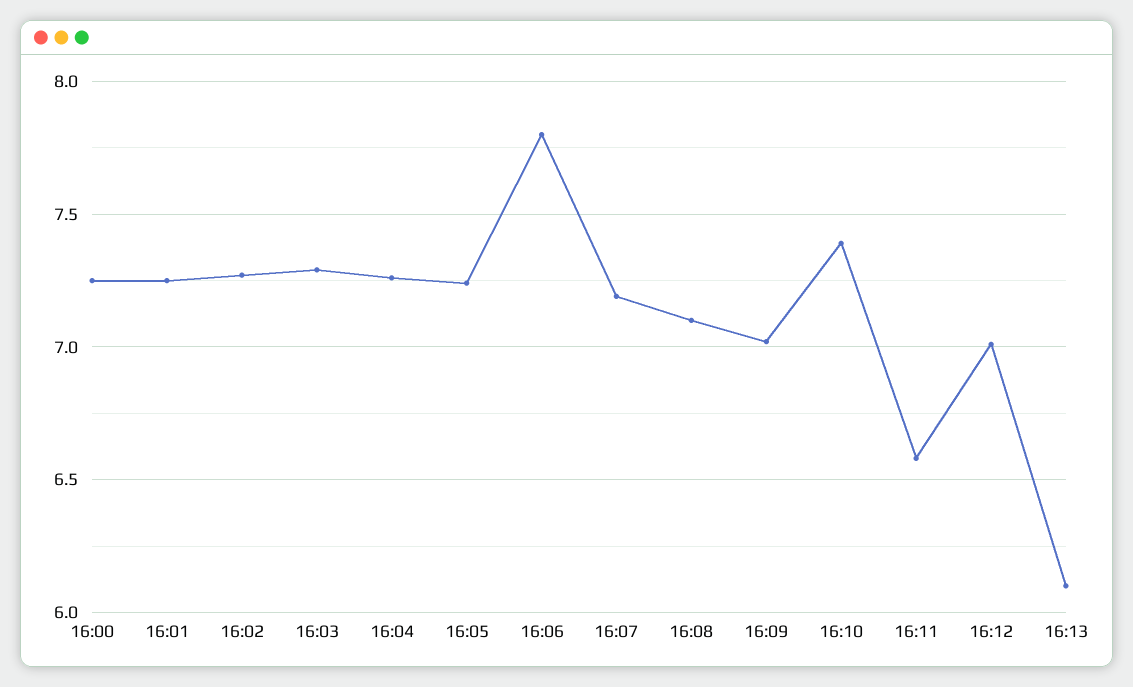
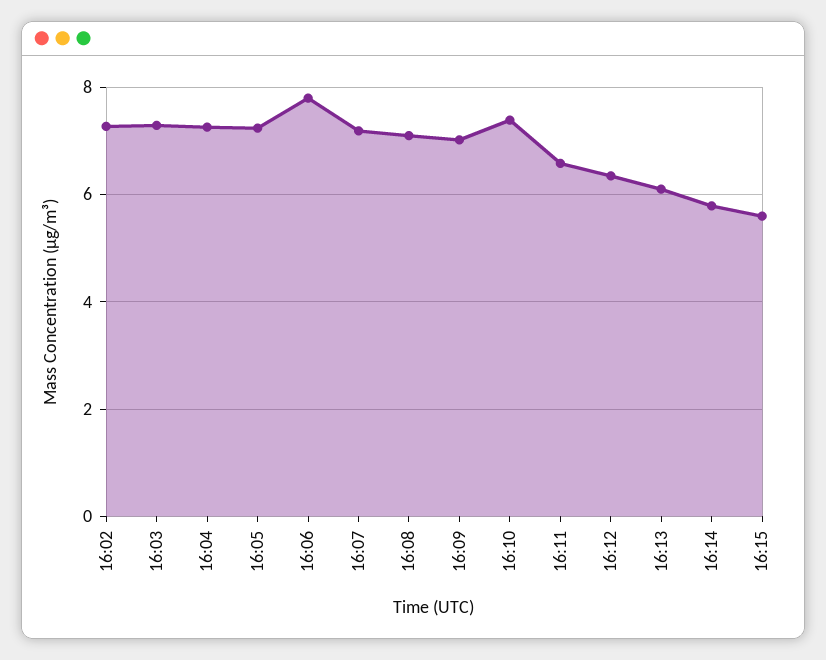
16:00: 7.25 -> none
16:01: 7.25 -> none
16:12: 7 -> 6.4
16:14: none -> 5.8
16:15: none -> 5.6

